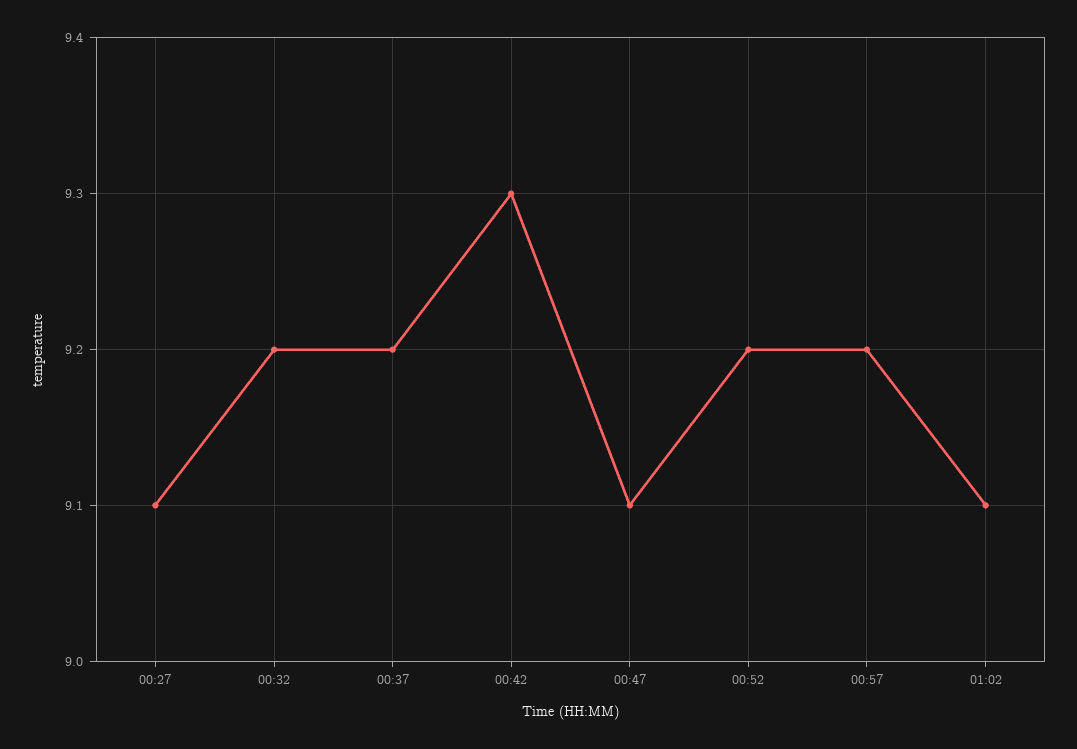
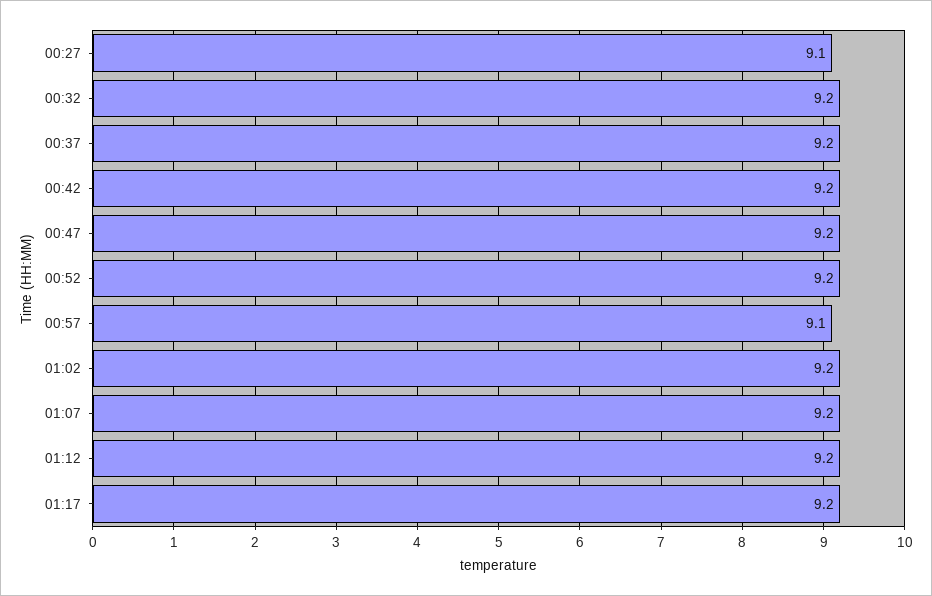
00:42: 9.3 -> 9.2
00:47: 9.1 -> 9.2
00:57: 9.2 -> 9.1
01:02: 9.1 -> 9.2
01:07: none -> 9.2
01:12: none -> 9.2
01:17: none -> 9.2

